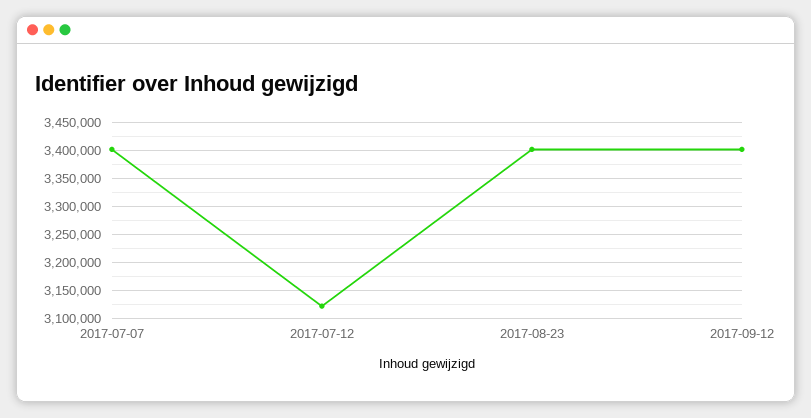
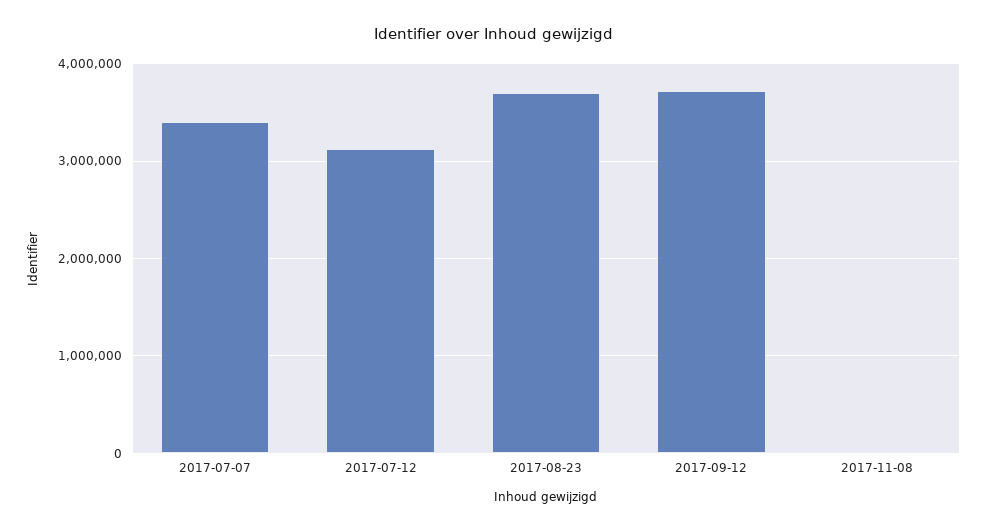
2017-08-23: 3400000 -> 3700000
2017-09-12: 3400000 -> 3700000
2017-11-08: none -> 0

